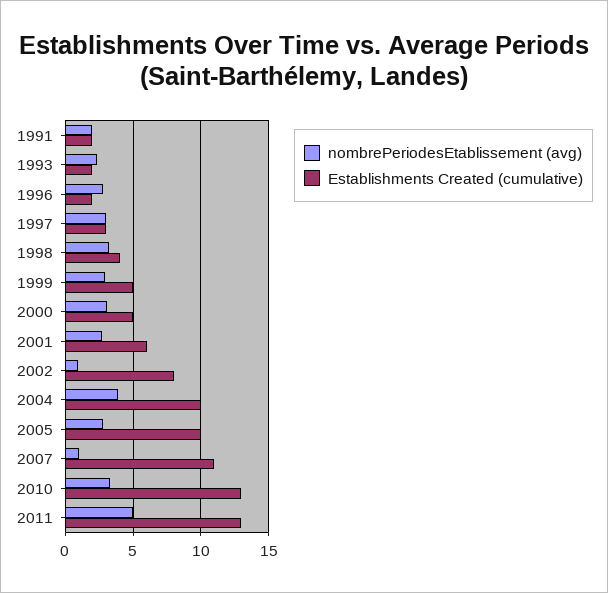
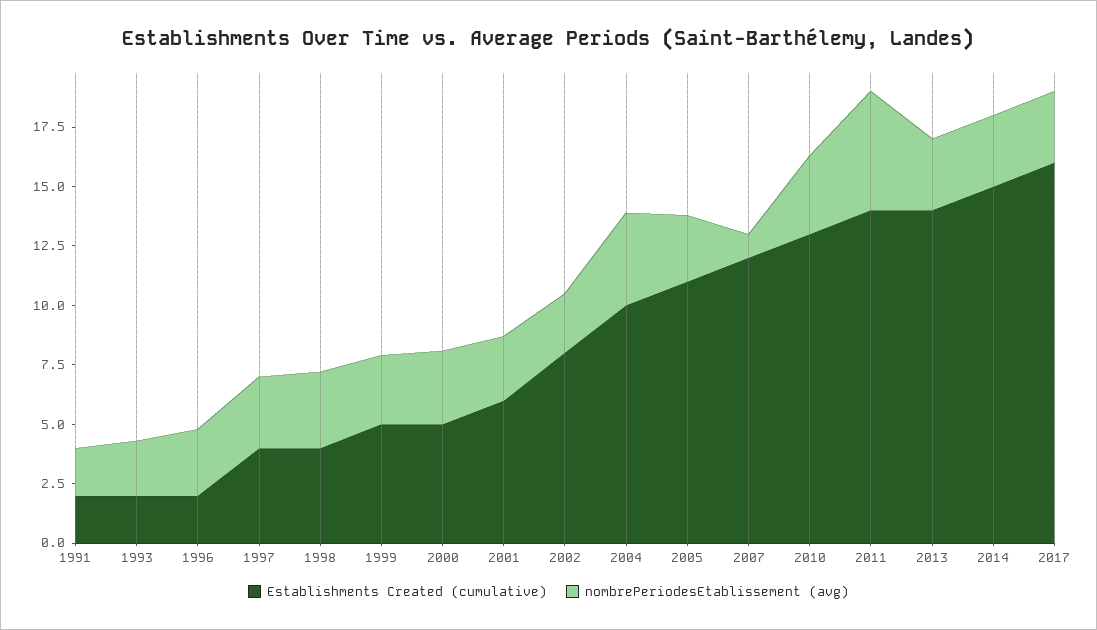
Establishments Created (cumulative), 1997: 3 -> 4
nombrePeriodesEtablissement (avg), 2002: 1 -> 2.5
Establishments Created (cumulative), 2005: 10 -> 11
Establishments Created (cumulative), 2007: 11 -> 12
Establishments Created (cumulative), 2011: 13 -> 14
Establishments Created (cumulative), 2013: none -> 14
nombrePeriodesEtablissement (avg), 2013: none -> 3
Establishments Created (cumulative), 2014: none -> 15
nombrePeriodesEtablissement (avg), 2014: none -> 3
Establishments Created (cumulative), 2017: none -> 16
nombrePeriodesEtablissement (avg), 2017: none -> 3

